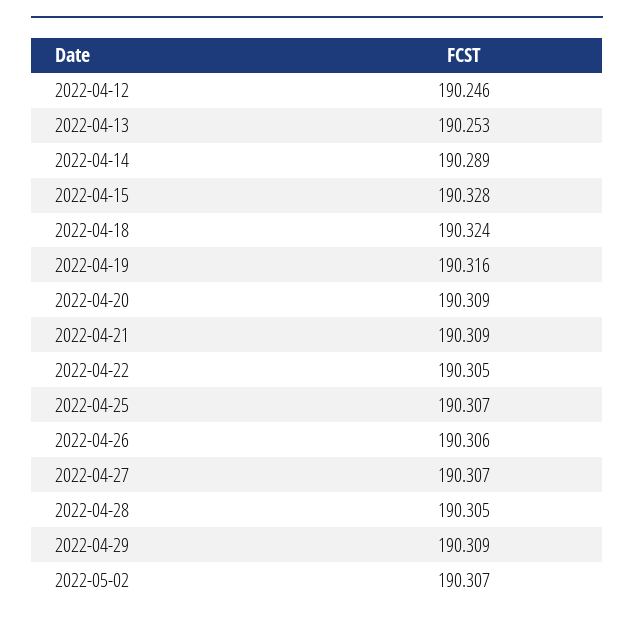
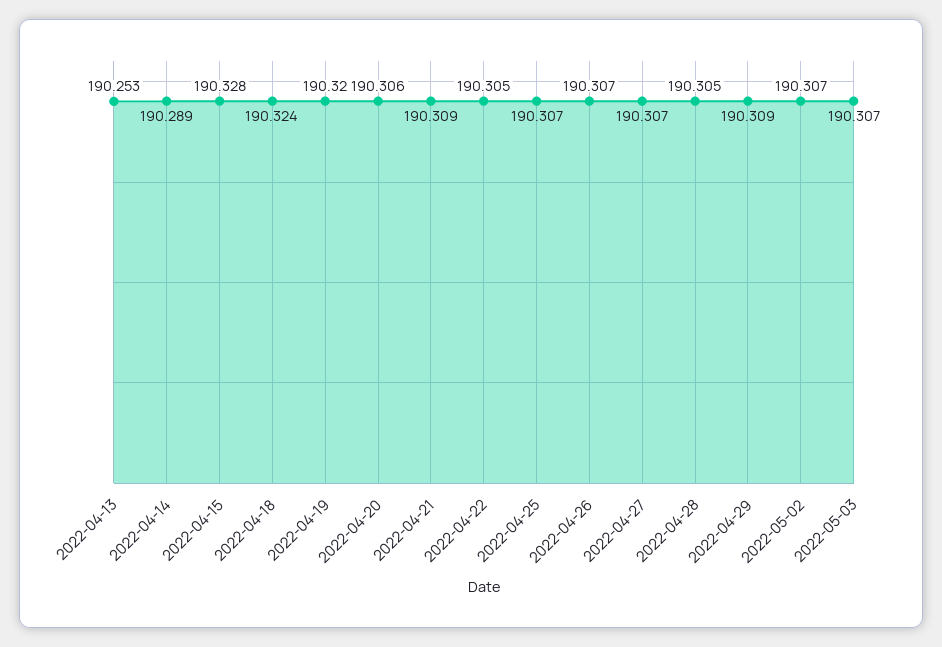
2022-04-12: 190.246 -> none
2022-04-19: 190.316 -> 190.32
2022-04-20: 190.309 -> 190.306
2022-04-26: 190.306 -> 190.307
2022-05-03: none -> 190.307

